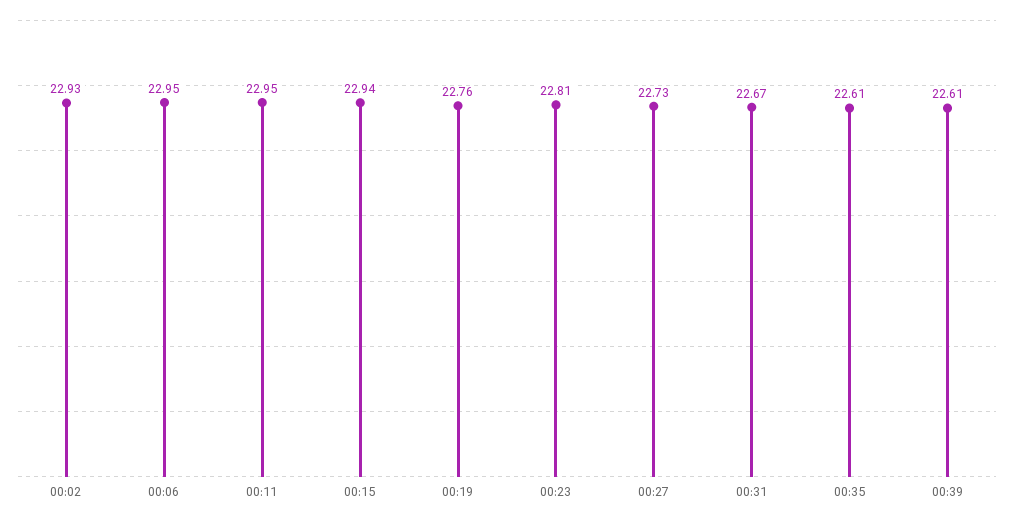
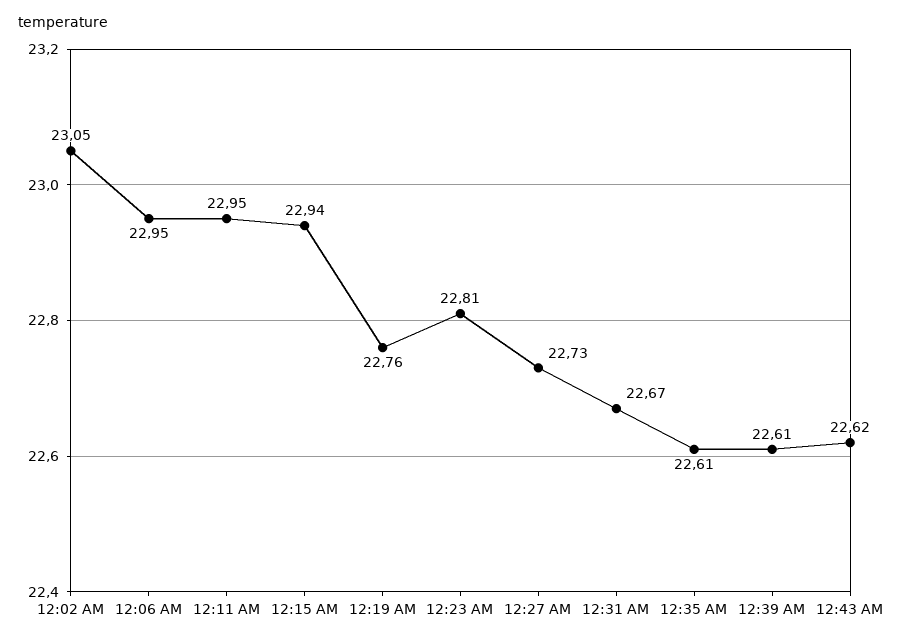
00:02: 22.93 -> 23.05
12:43 AM: none -> 22.62

